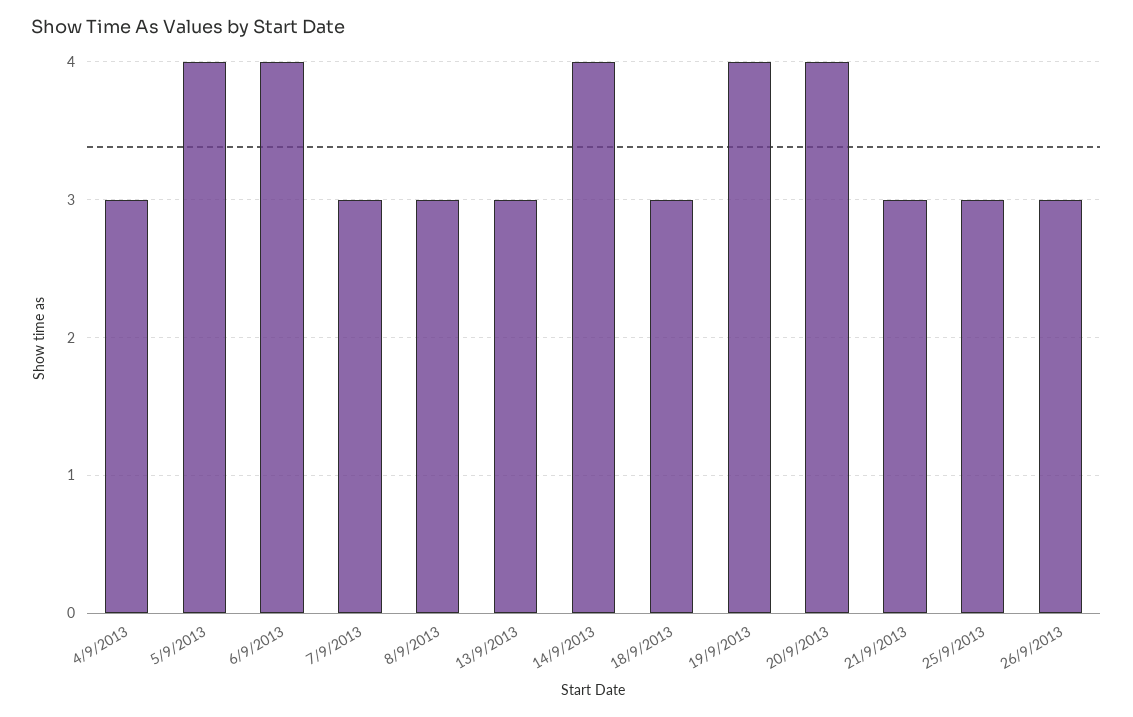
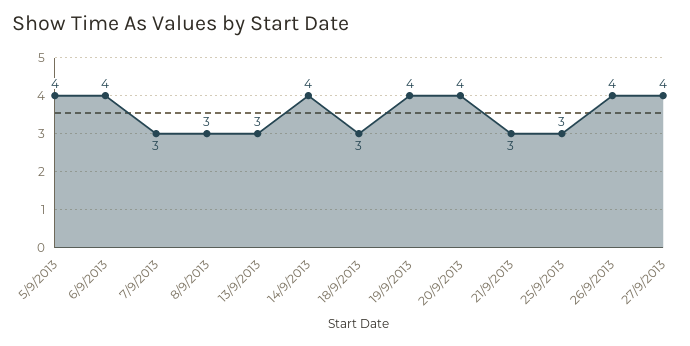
4/9/2013: 3 -> none
26/9/2013: 3 -> 4
27/9/2013: none -> 4

